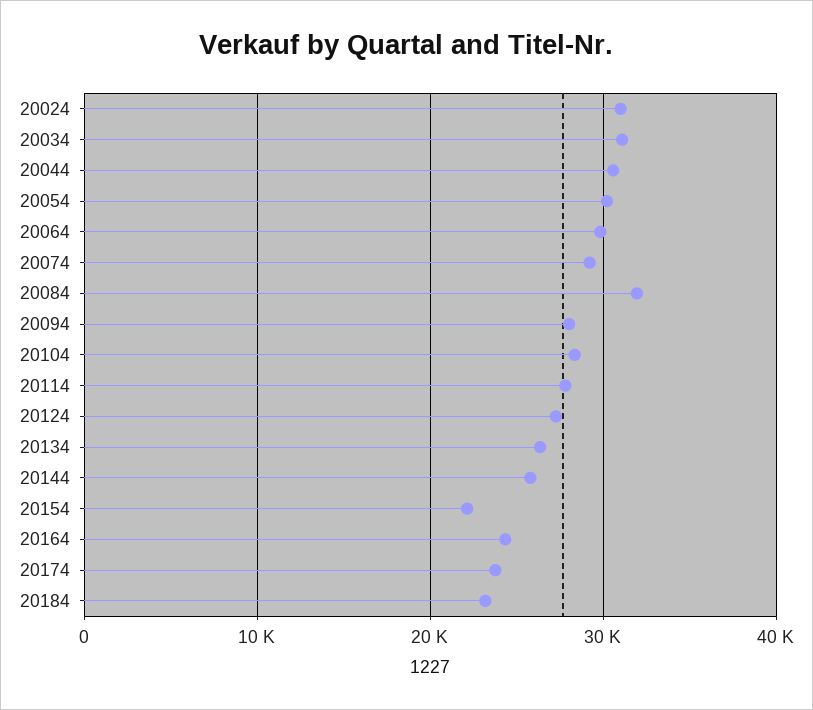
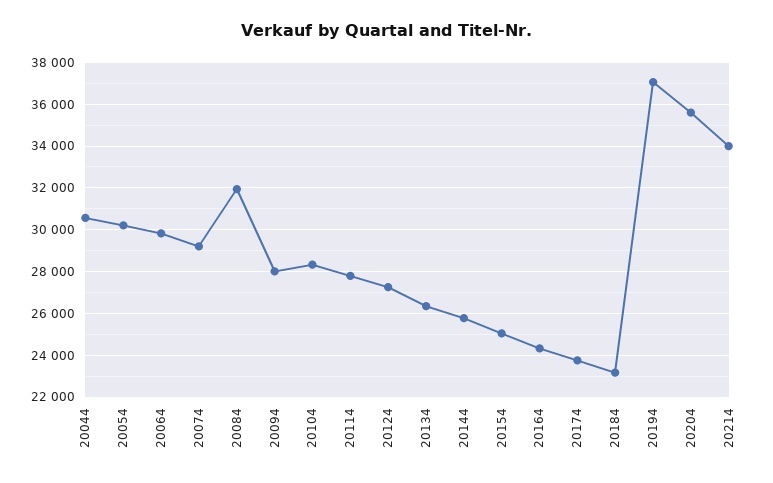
20024: 31000 -> none
20034: 31000 -> none
20154: 22000 -> 25000
20194: none -> 37000
20204: none -> 35500
20214: none -> 34000

